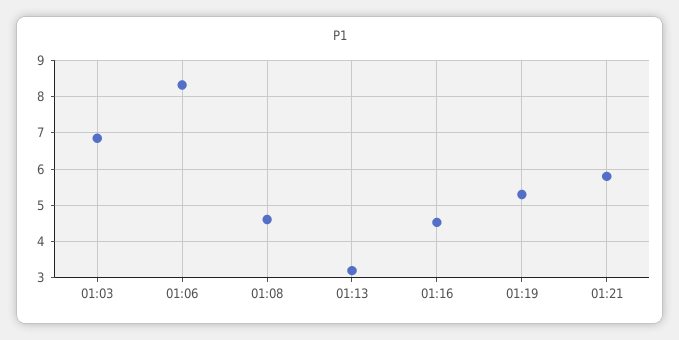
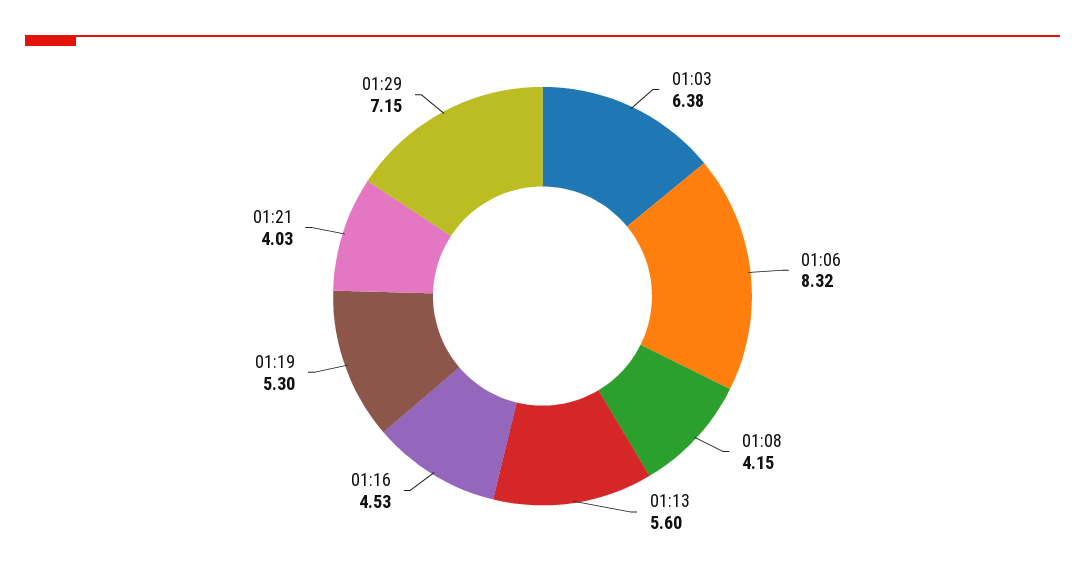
01:03: 6.8 -> 6.38
01:08: 4.6 -> 4.15
01:13: 3.2 -> 5.6
01:21: 5.8 -> 4.03
01:29: none -> 7.15

